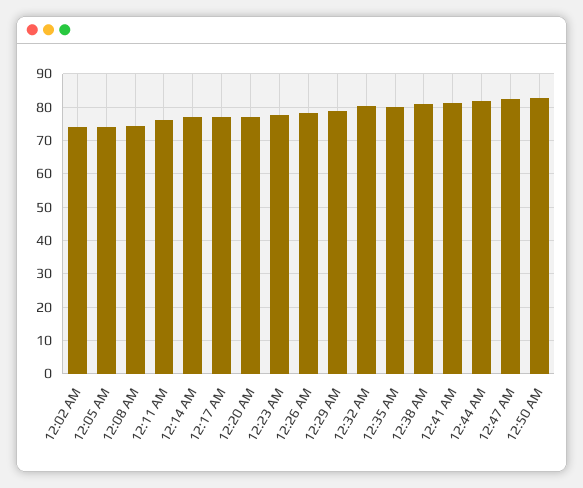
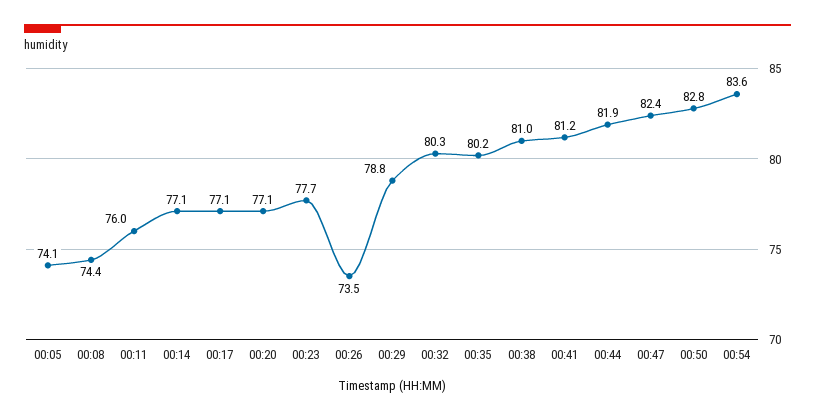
12:02 AM: 74 -> none
12:26 AM: 78 -> 73.5
00:54: none -> 83.6

